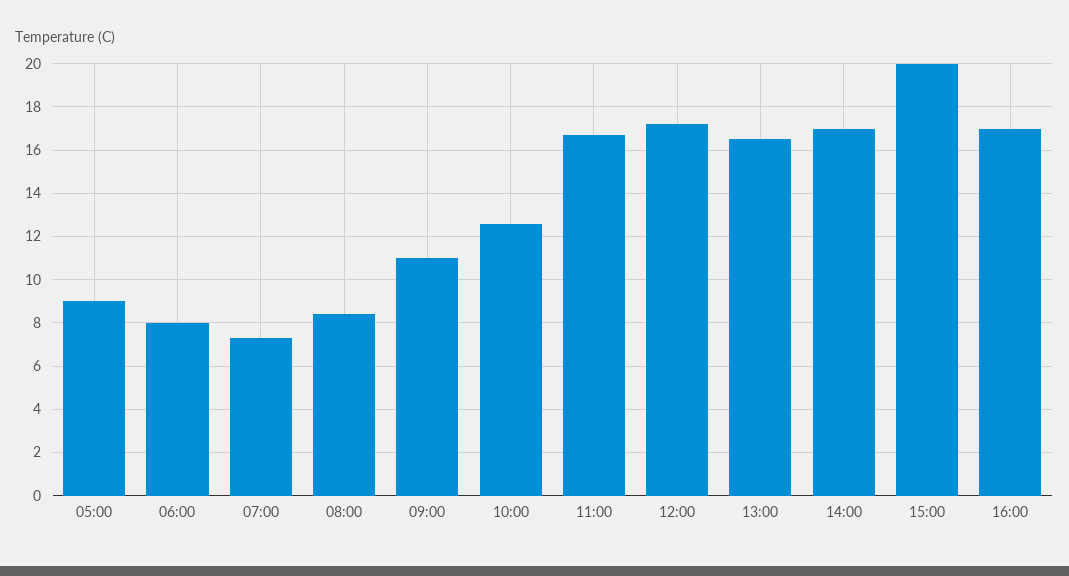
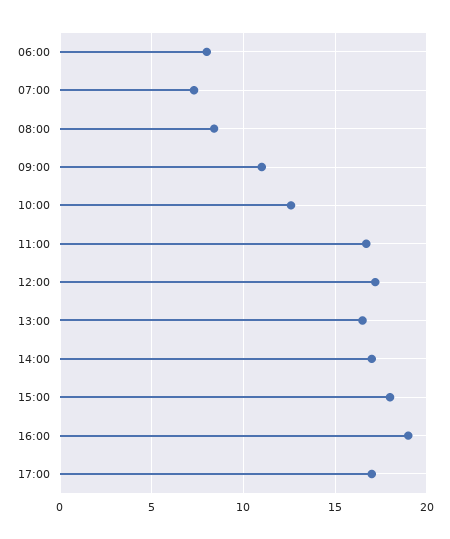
05:00: 9 -> none
15:00: 20 -> 18
16:00: 17 -> 19
17:00: none -> 17

